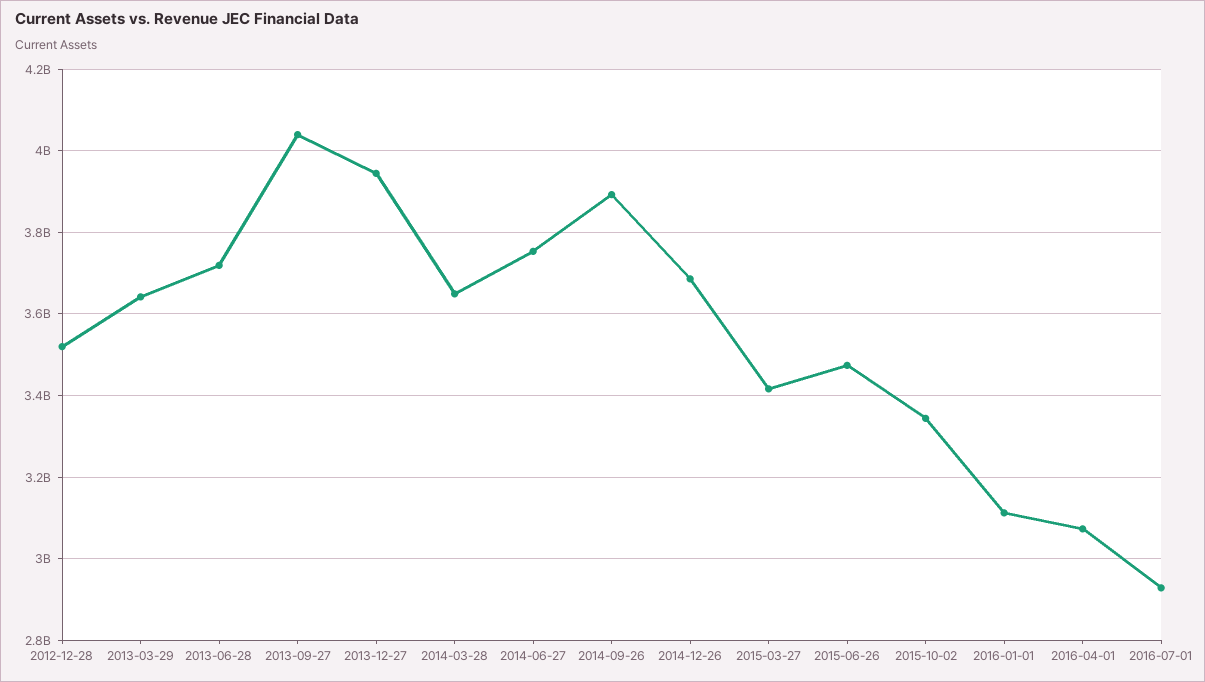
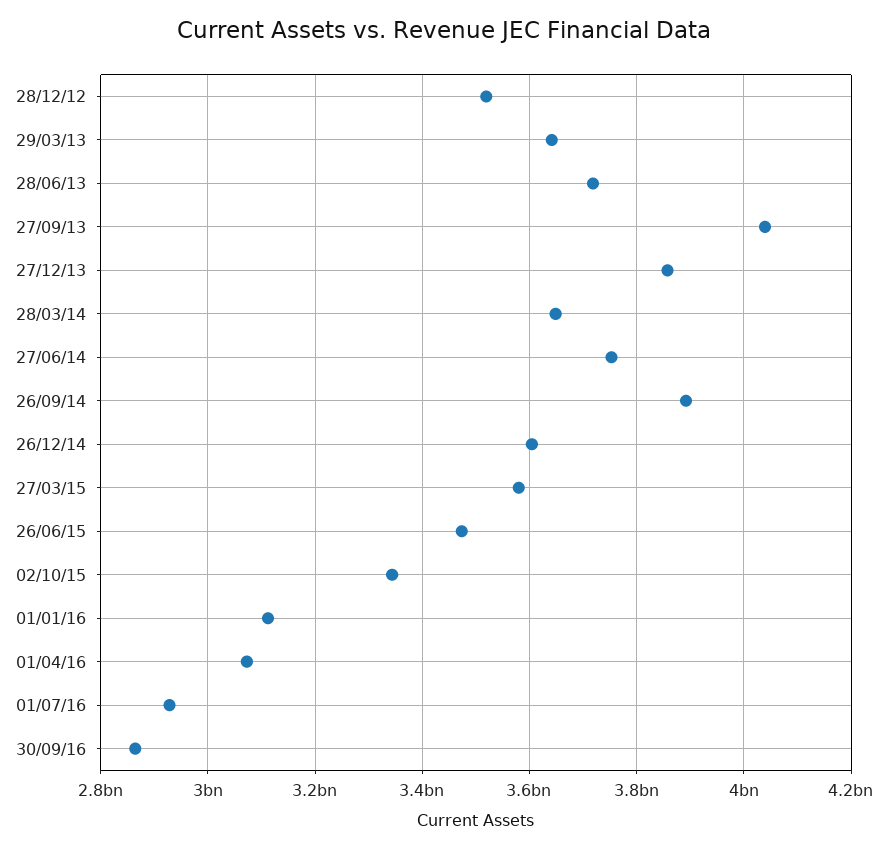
2013-12-27: 3940000000 -> 3860000000
2014-12-26: 3680000000 -> 3600000000
2015-03-27: 3420000000 -> 3580000000
30/09/16: none -> 2860000000

